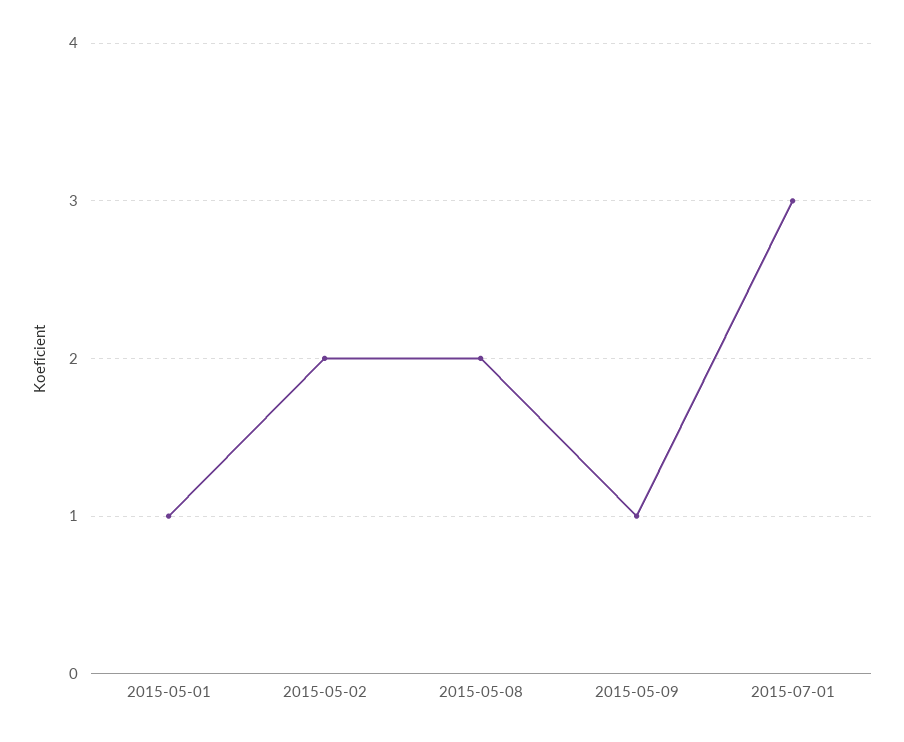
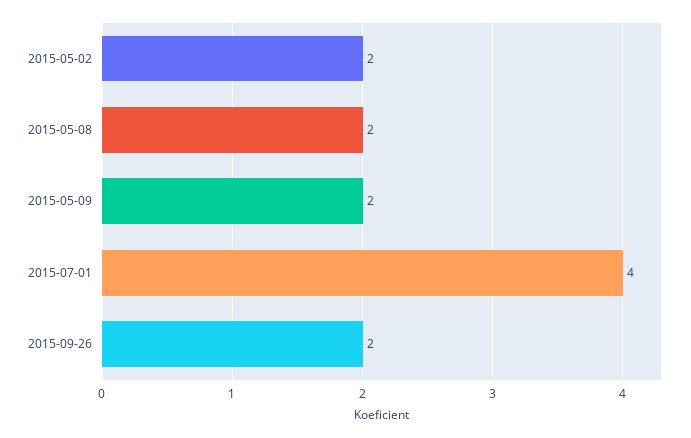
2015-05-01: 1 -> none
2015-05-09: 1 -> 2
2015-07-01: 3 -> 4
2015-09-26: none -> 2

